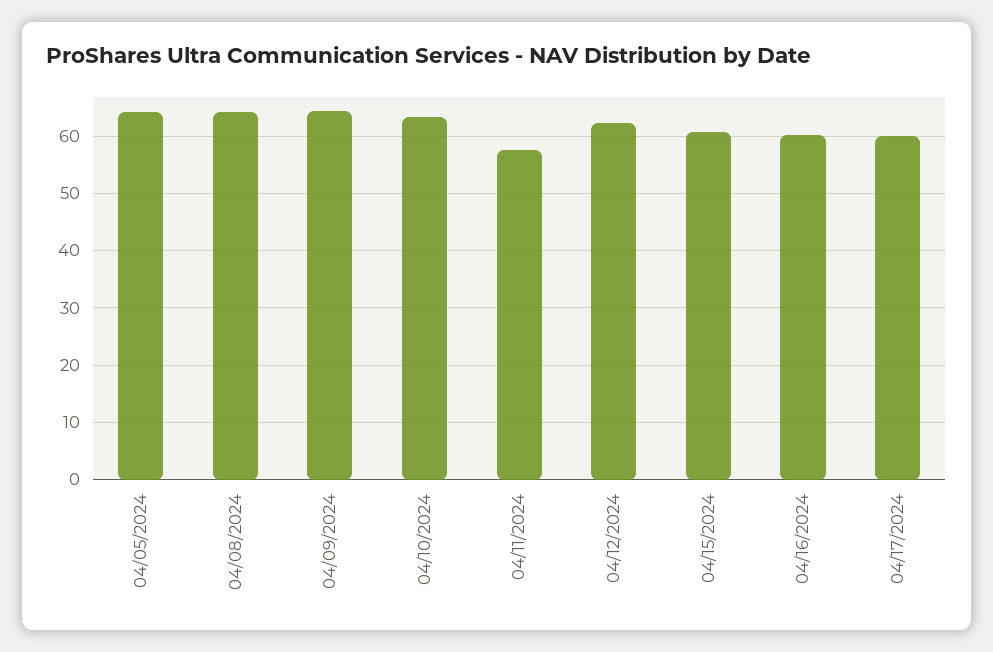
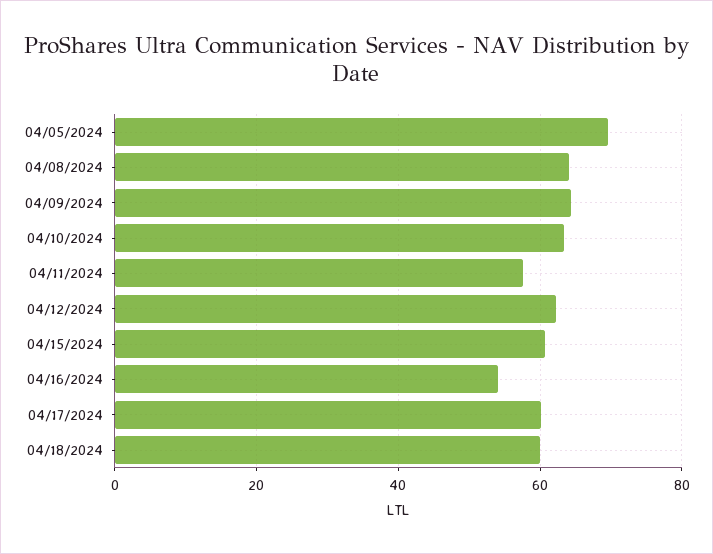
04/05/2024: 64 -> 70
04/16/2024: 60 -> 54
04/18/2024: none -> 60

